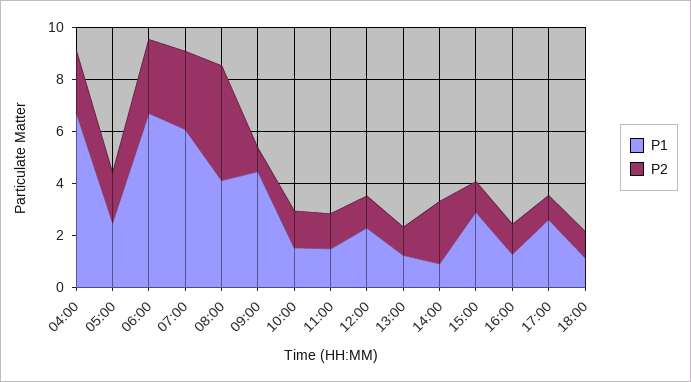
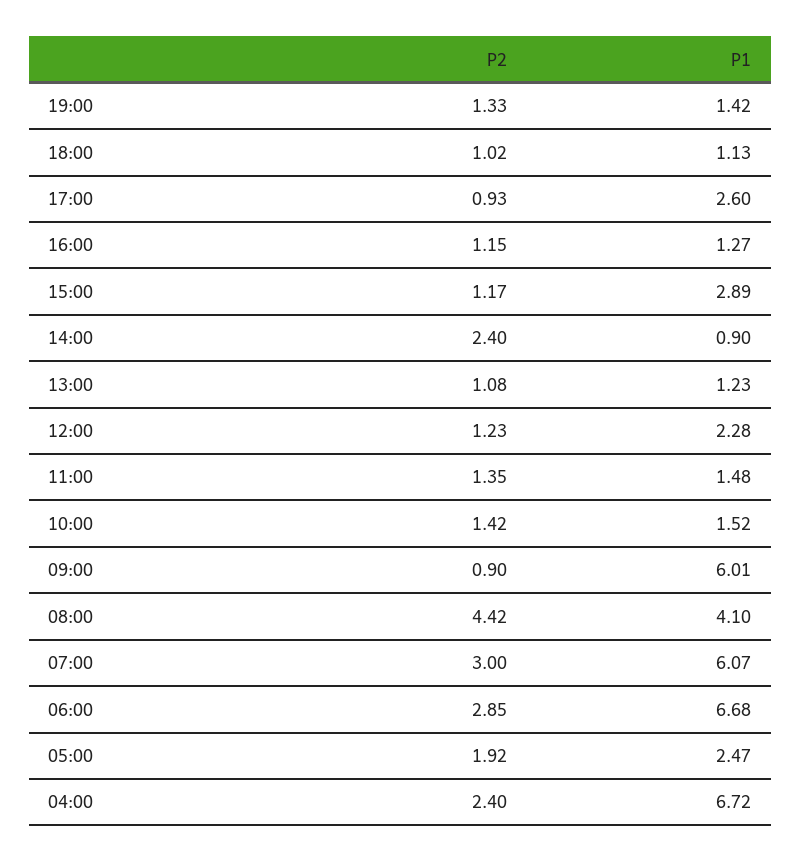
P1, 09:00: 4.5 -> 6.01
P2, 19:00: none -> 1.33
P1, 19:00: none -> 1.42

